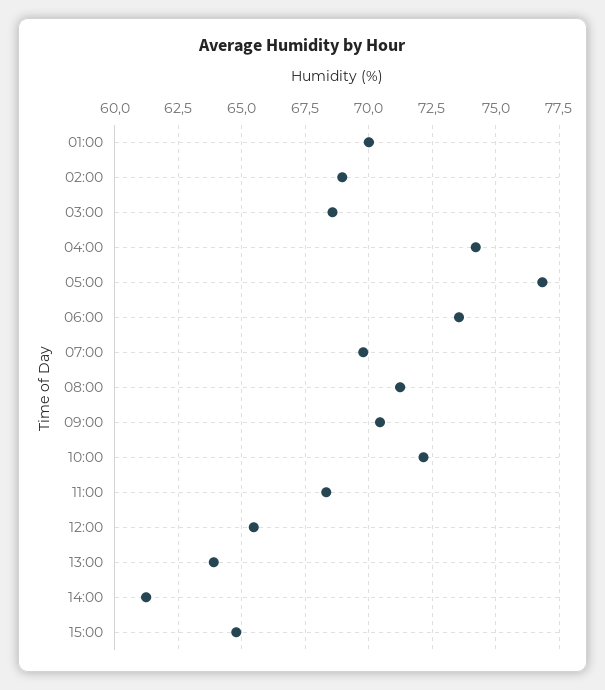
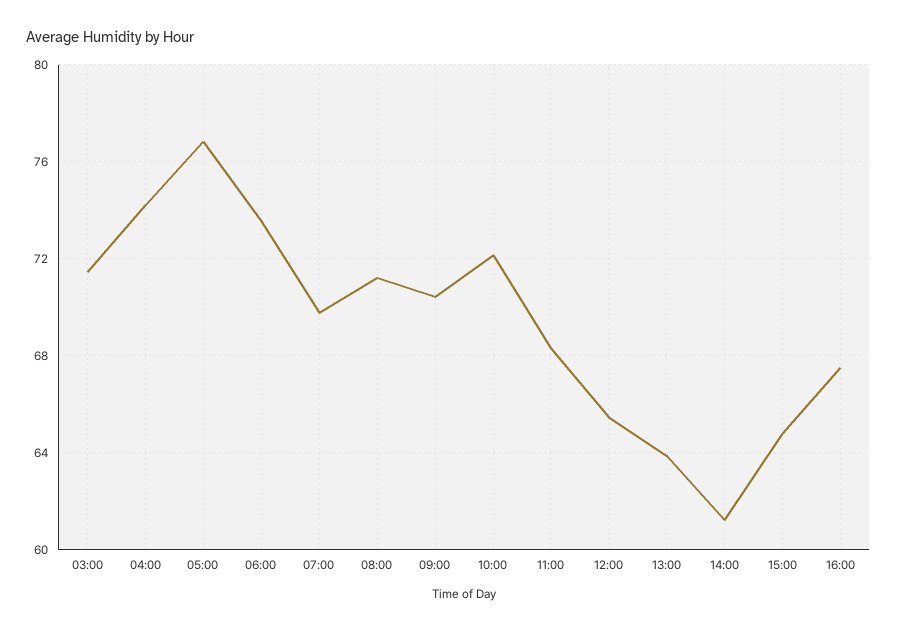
01:00: 70 -> none
02:00: 69 -> none
03:00: 68.5 -> 71.5
16:00: none -> 67.5

